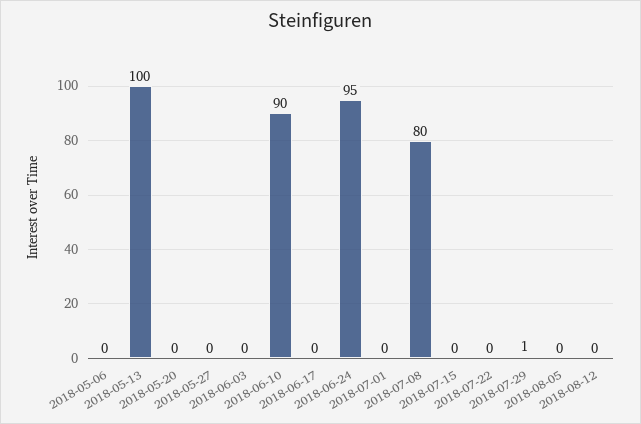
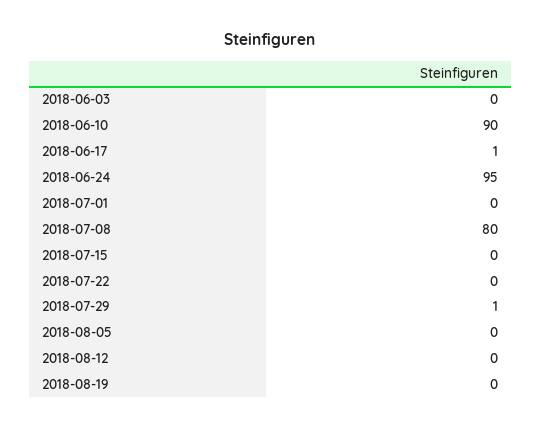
2018-05-06: 0 -> none
2018-05-13: 100 -> none
2018-05-20: 0 -> none
2018-05-27: 0 -> none
2018-06-17: 0 -> 1
2018-08-19: none -> 0

